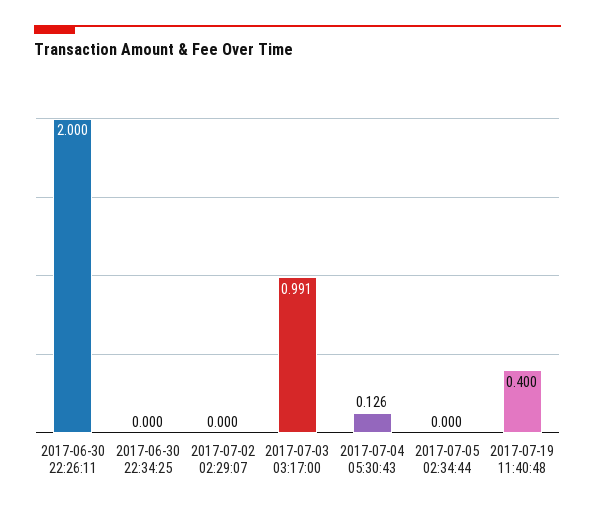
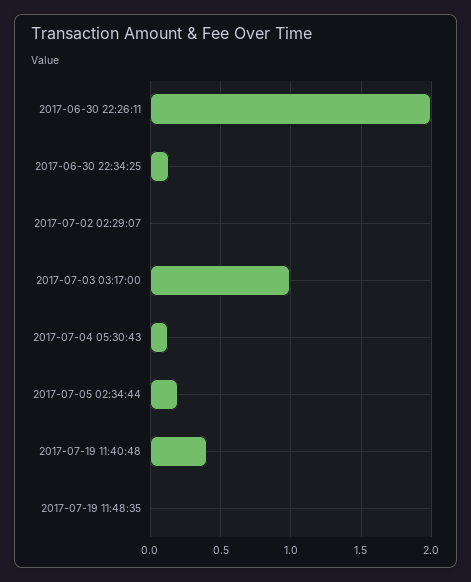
2017-06-30 22:34:25: 0 -> 0.15
2017-07-05 02:34:44: 0 -> 0.2
2017-07-19 11:48:35: none -> 0

